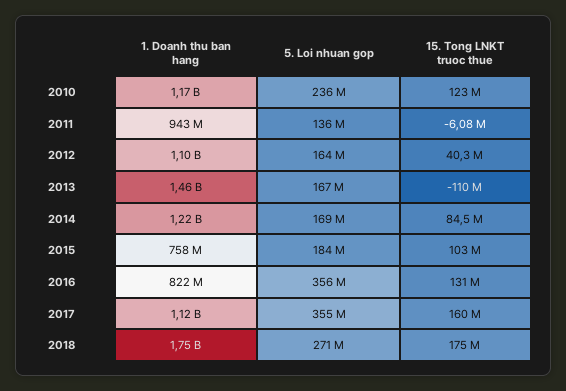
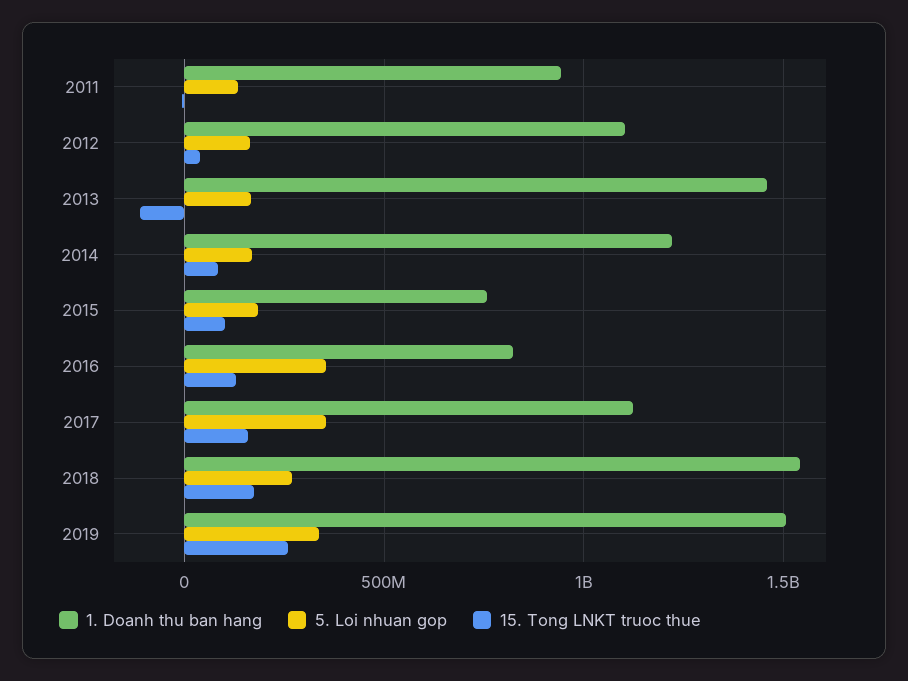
1. Doanh thu ban hang, 2010: 1170000000 -> none
5. Loi nhuan gop, 2010: 236000000 -> none
15. Tong LNKT truoc thue, 2010: 123000000 -> none
1. Doanh thu ban hang, 2018: 1750000000 -> 1550000000
1. Doanh thu ban hang, 2019: none -> 1500000000
5. Loi nhuan gop, 2019: none -> 350000000
15. Tong LNKT truoc thue, 2019: none -> 250000000

